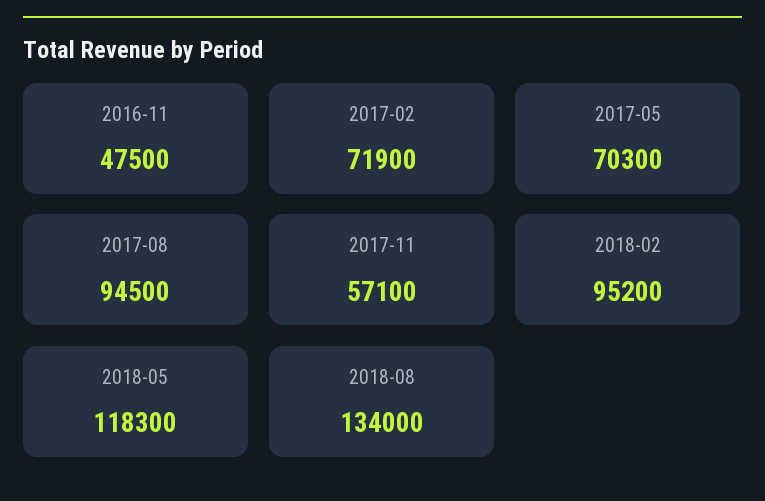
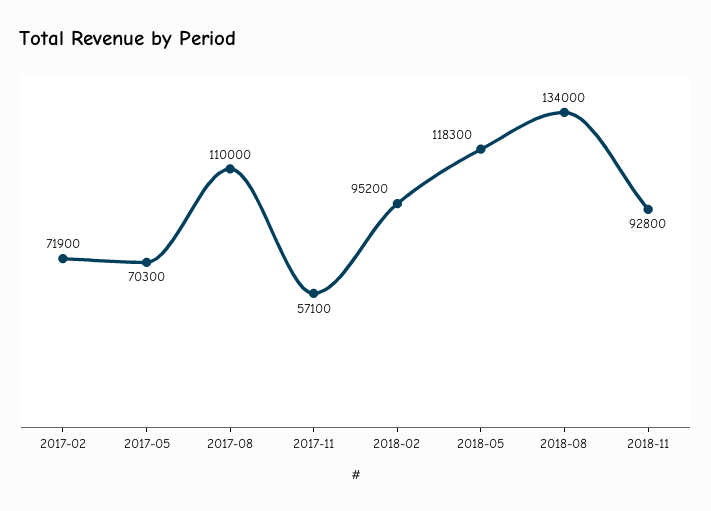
2016-11: 47500 -> none
2017-08: 94500 -> 110000
2018-11: none -> 92800

